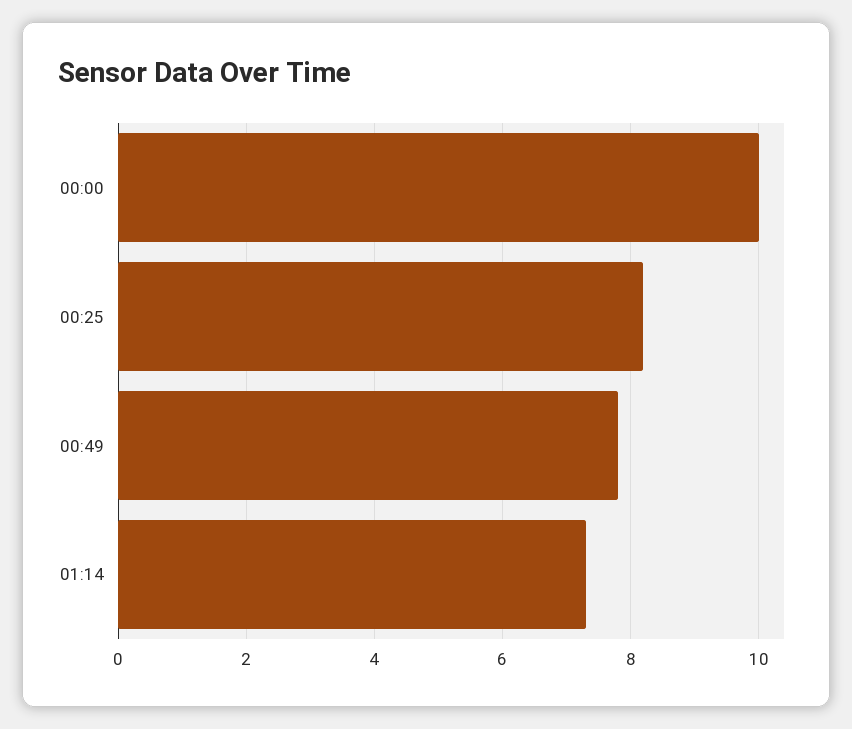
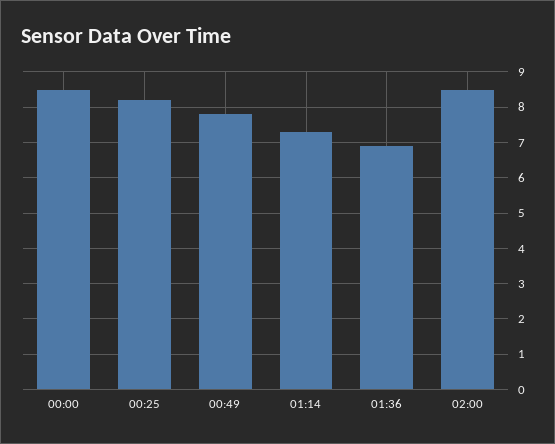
00:00: 10 -> 8.5
01:36: none -> 7
02:00: none -> 8.5

